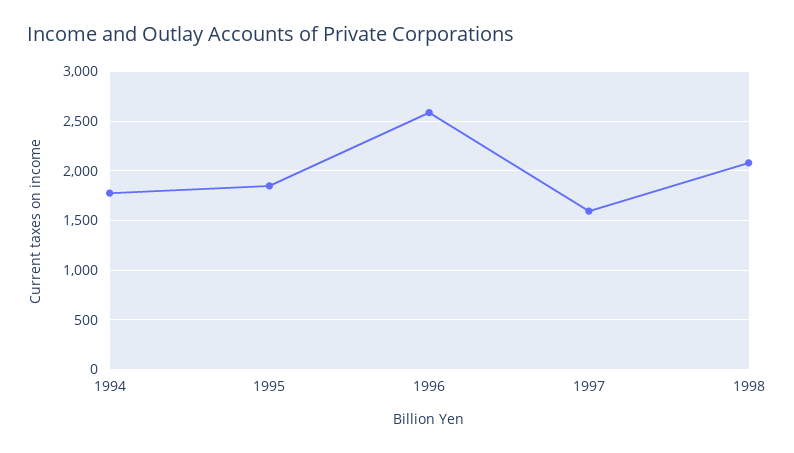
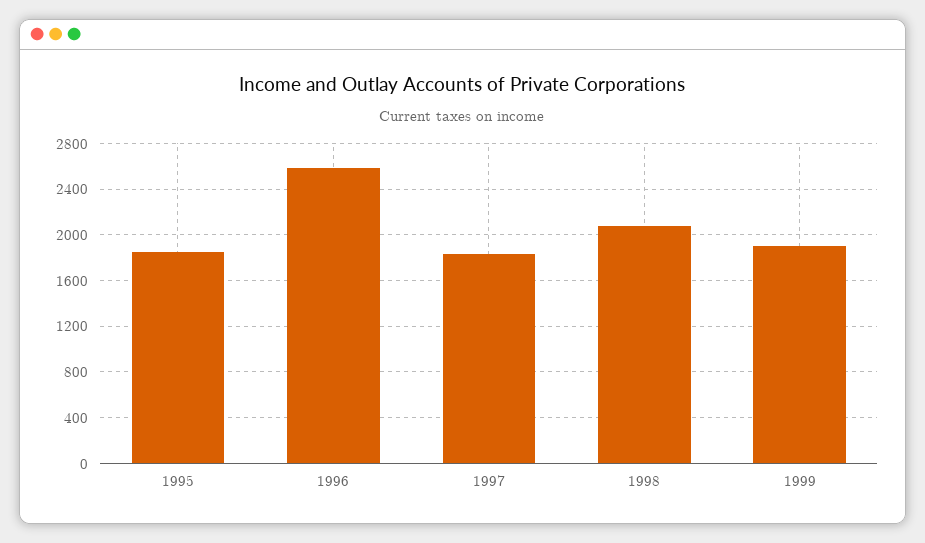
1994: 1800 -> none
1997: 1600 -> 1800
1999: none -> 1900

